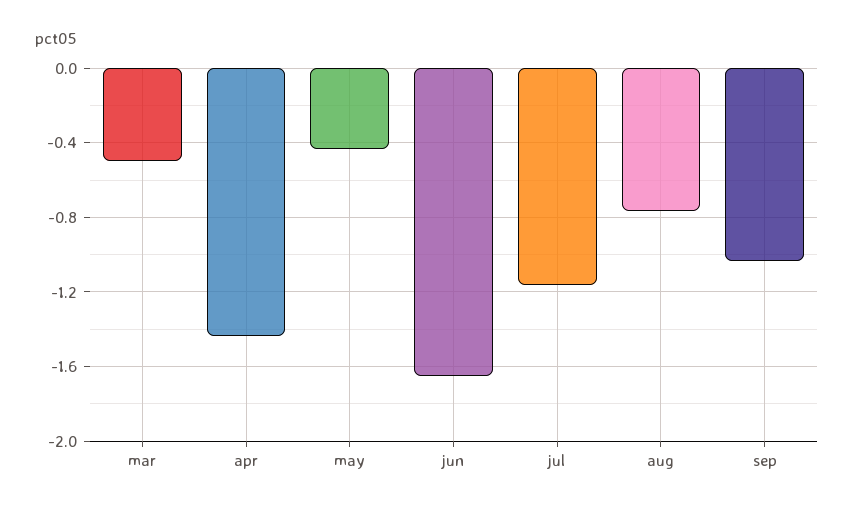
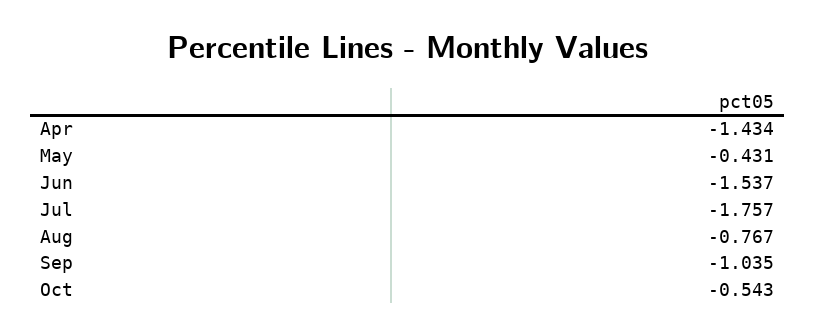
mar: -0.5 -> none
jun: -1.65 -> -1.537
jul: -1.15 -> -1.757
Oct: none -> -0.543

